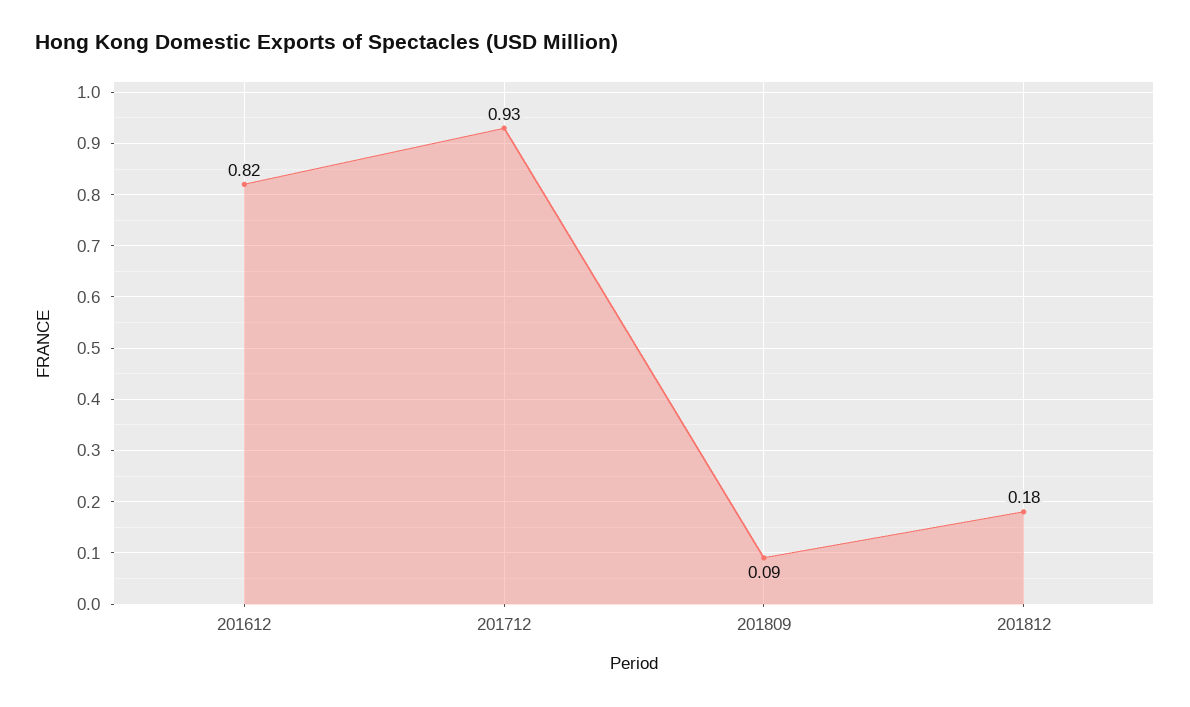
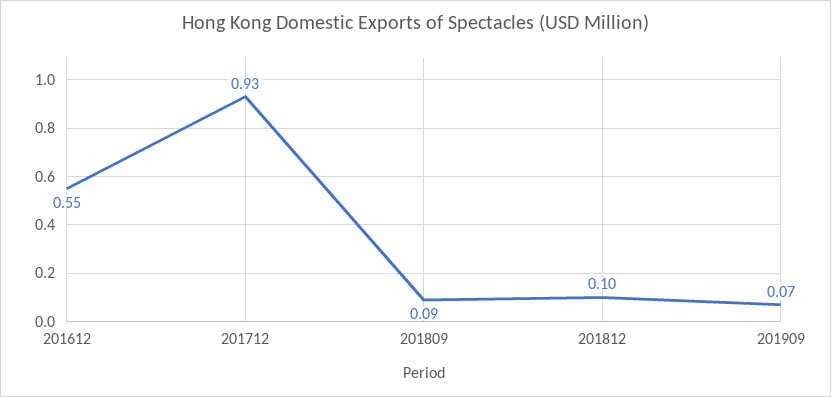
201612: 0.82 -> 0.55
201812: 0.18 -> 0.1
201909: none -> 0.07

